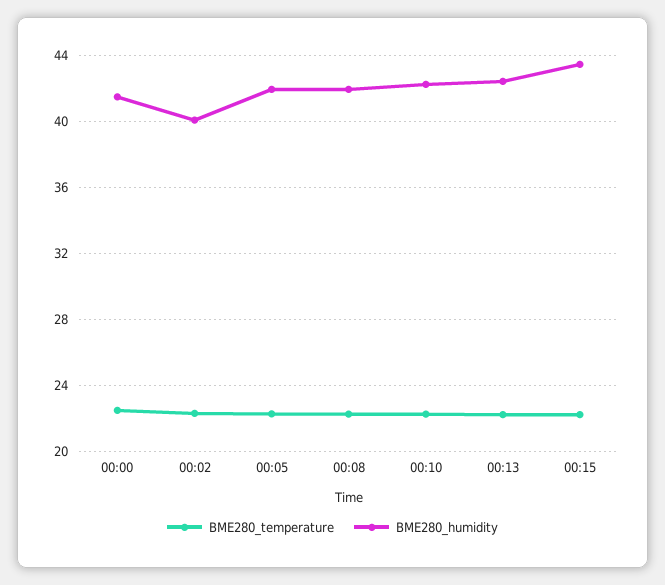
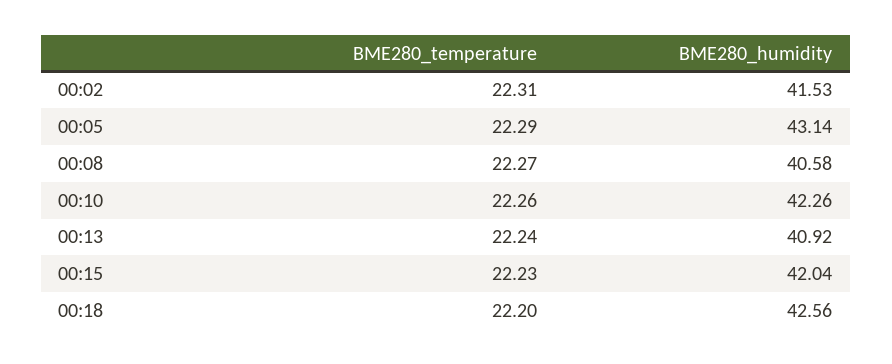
BME280_temperature, 00:00: 22.5 -> none
BME280_humidity, 00:00: 41.5 -> none
BME280_humidity, 00:02: 40 -> 41.53
BME280_humidity, 00:05: 42 -> 43.14
BME280_humidity, 00:08: 42 -> 40.58
BME280_humidity, 00:13: 42.5 -> 40.92
BME280_humidity, 00:15: 43.5 -> 42.04
BME280_temperature, 00:18: none -> 22.2
BME280_humidity, 00:18: none -> 42.56

